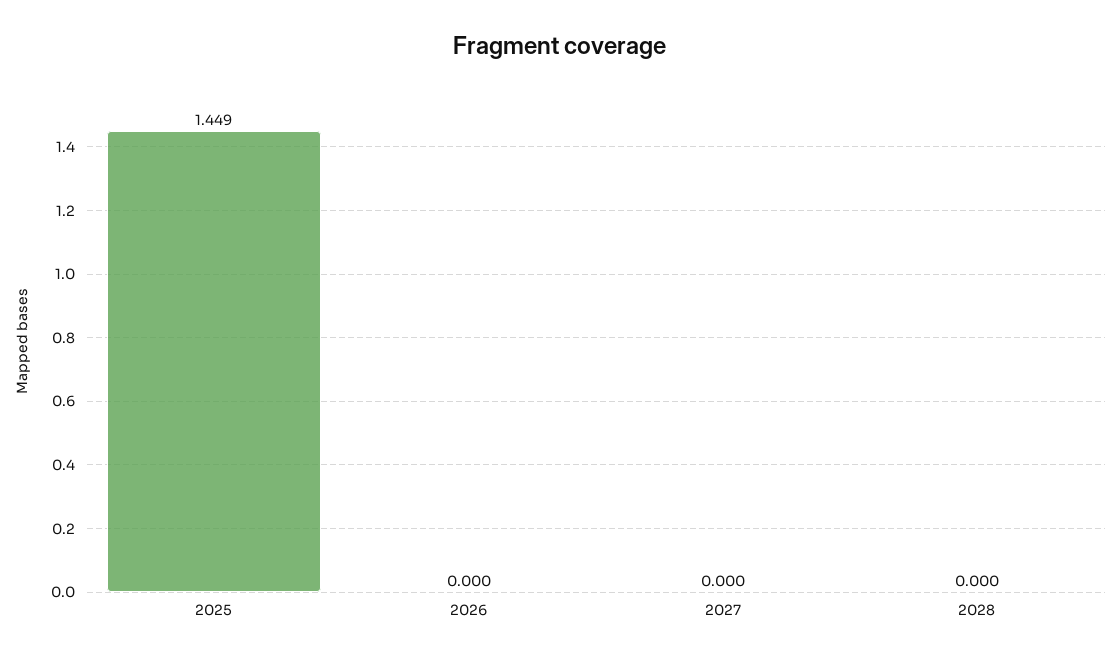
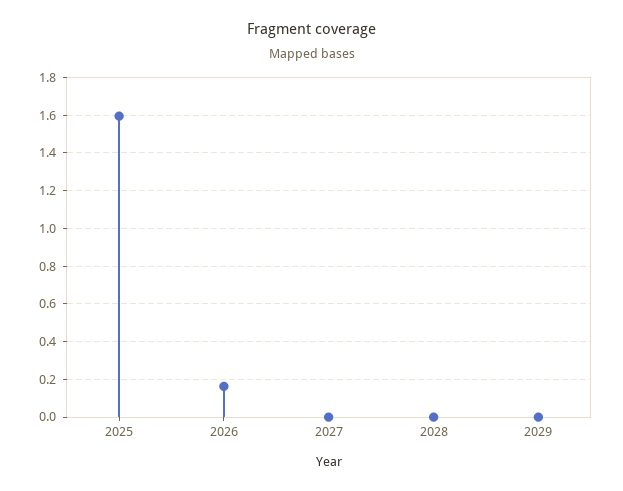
2025: 1.449 -> 1.6
2026: 0 -> 0.15
2029: none -> 0

